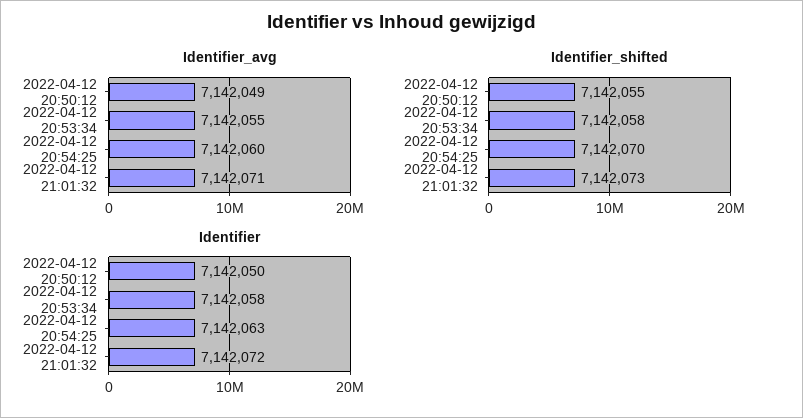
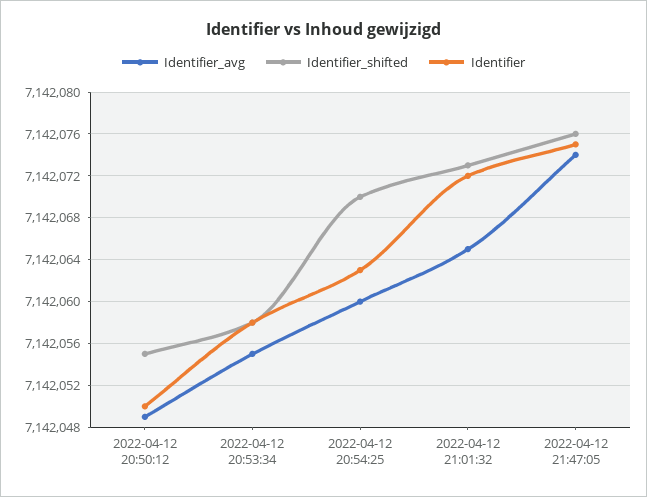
Identifier_avg, 2022-04-12 21:01:32: 7142071 -> 7142065
Identifier_avg, 2022-04-12 21:47:05: none -> 7142074
Identifier_shifted, 2022-04-12 21:47:05: none -> 7142076
Identifier, 2022-04-12 21:47:05: none -> 7142075

